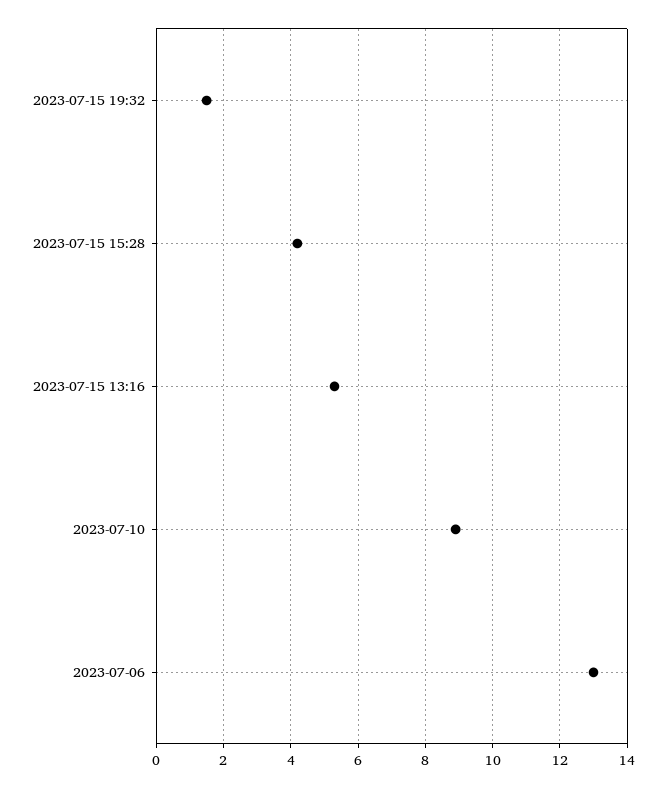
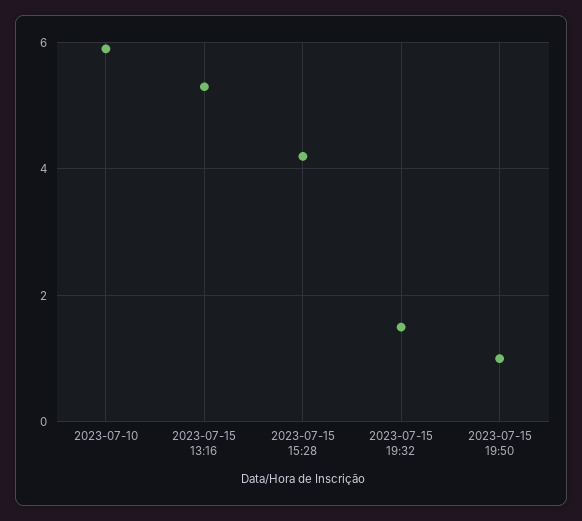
2023-07-10: 9 -> 6
2023-07-06: 13 -> none
2023-07-15 19:50: none -> 1

